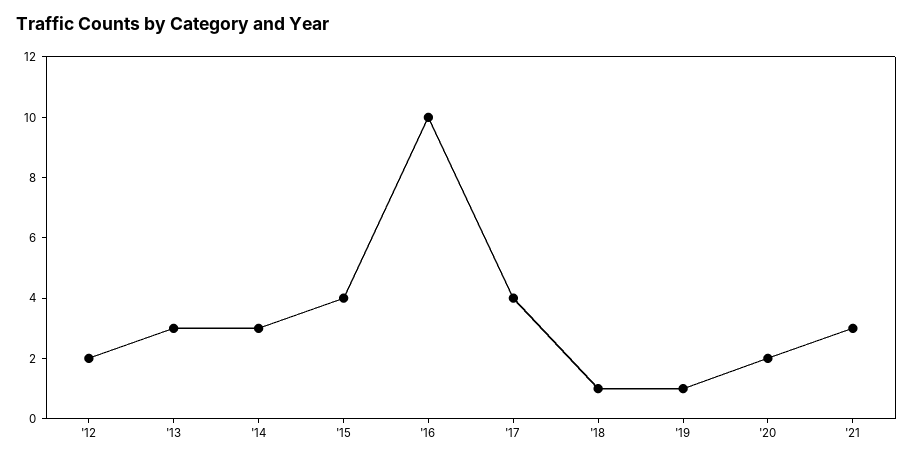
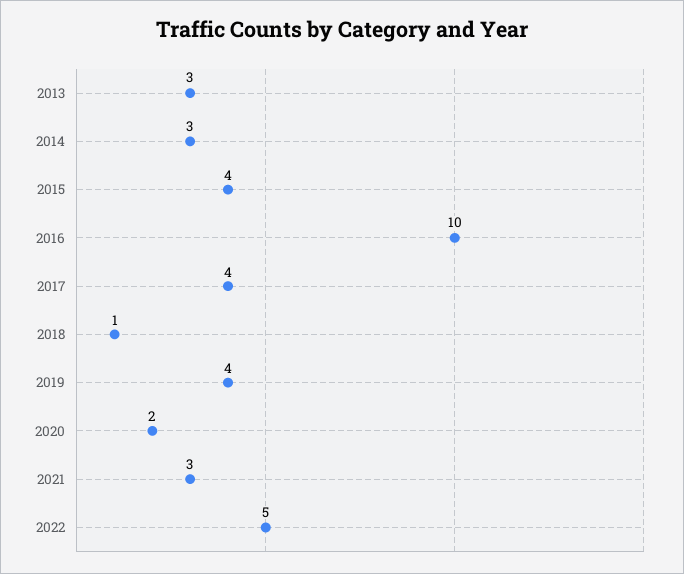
'12: 2 -> none
'19: 1 -> 4
2022: none -> 5

